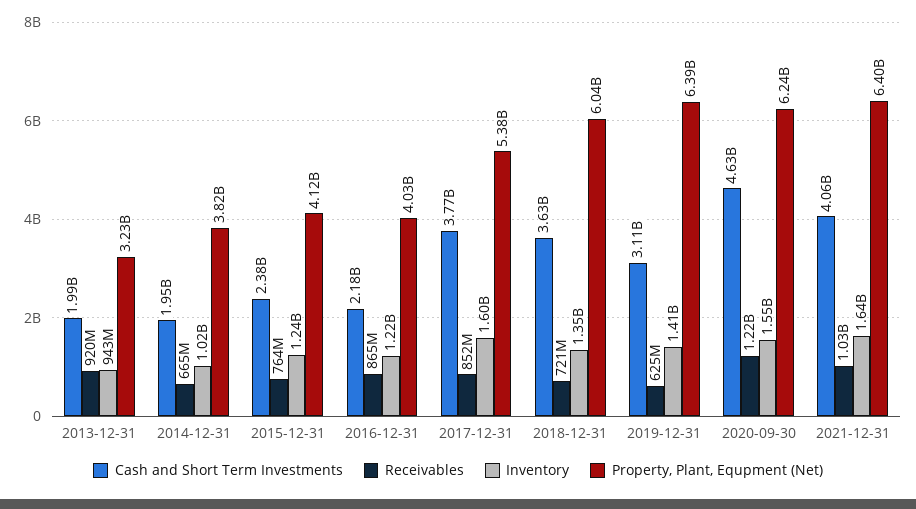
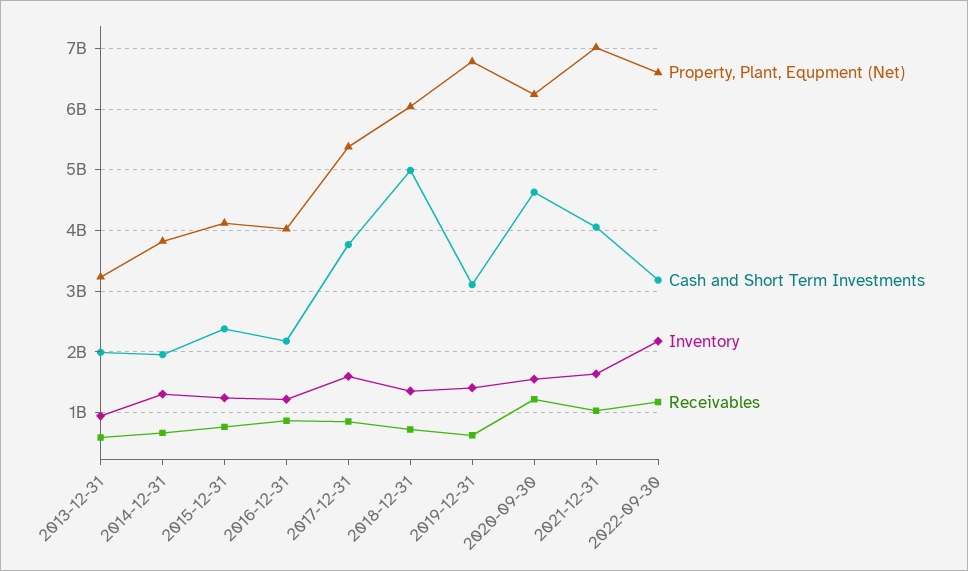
Receivables, 2013-12-31: 920000000 -> 600000000
Inventory, 2014-12-31: 1020000000 -> 1300000000
Cash and Short Term Investments, 2018-12-31: 3630000000 -> 5000000000
Property, Plant, Equpment (Net), 2019-12-31: 6390000000 -> 6800000000
Property, Plant, Equpment (Net), 2021-12-31: 6400000000 -> 7000000000
Property, Plant, Equpment (Net), 2022-09-30: none -> 6600000000
Cash and Short Term Investments, 2022-09-30: none -> 3200000000
Inventory, 2022-09-30: none -> 2200000000
Receivables, 2022-09-30: none -> 1200000000

